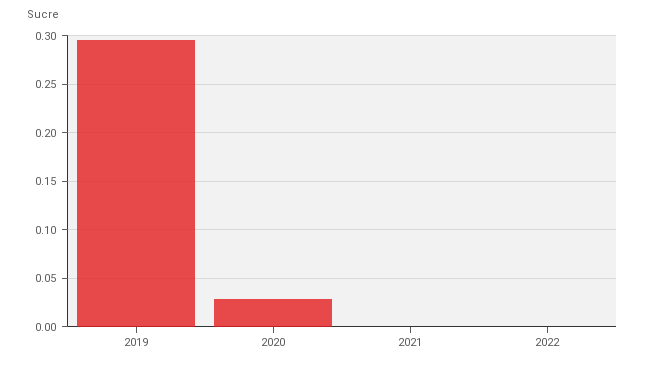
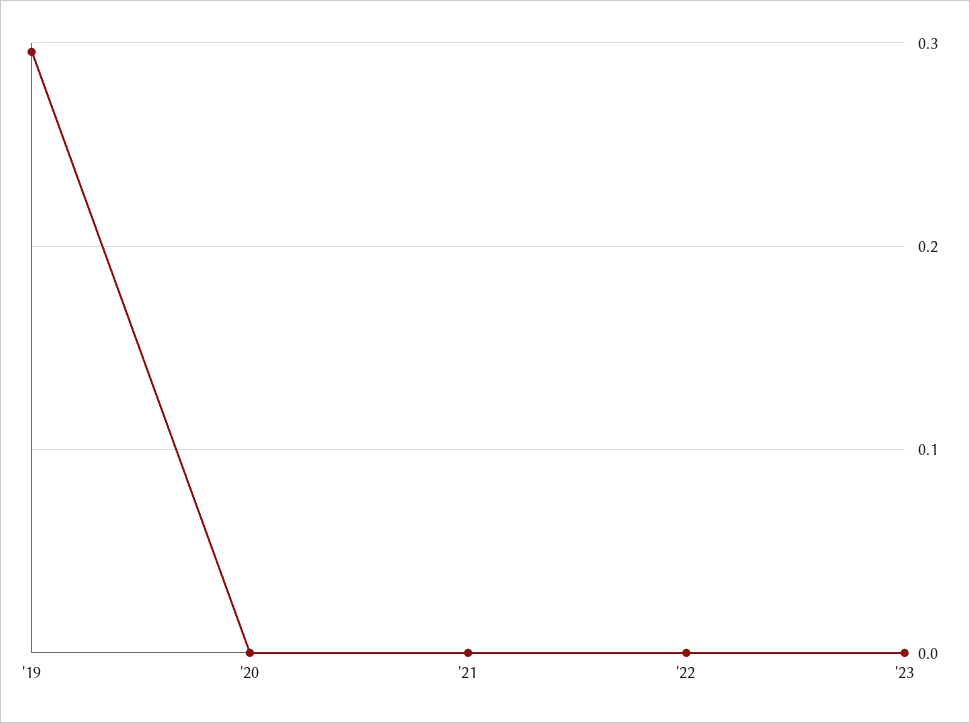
2020: 0.03 -> 0
'23: none -> 0

